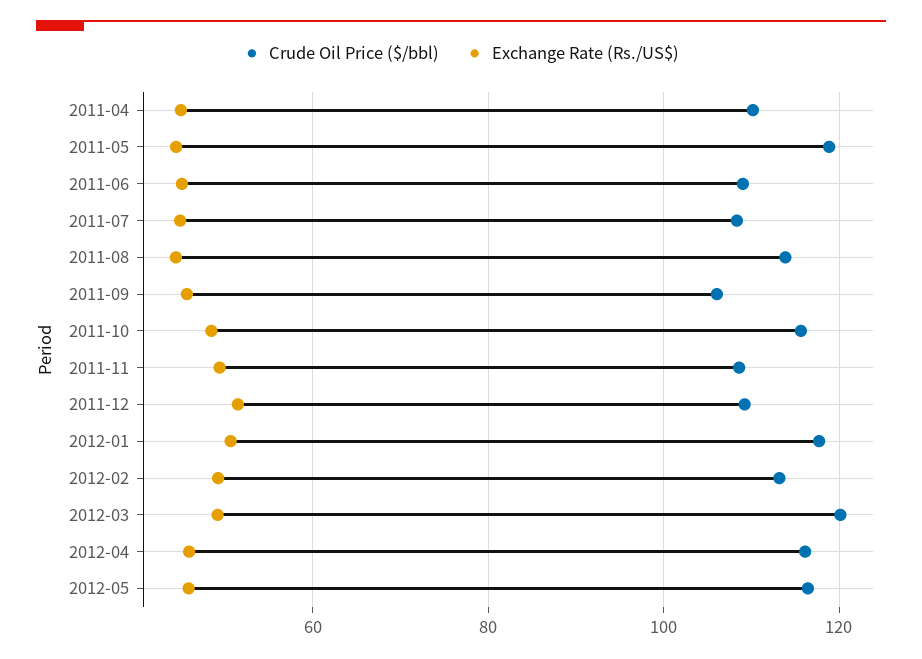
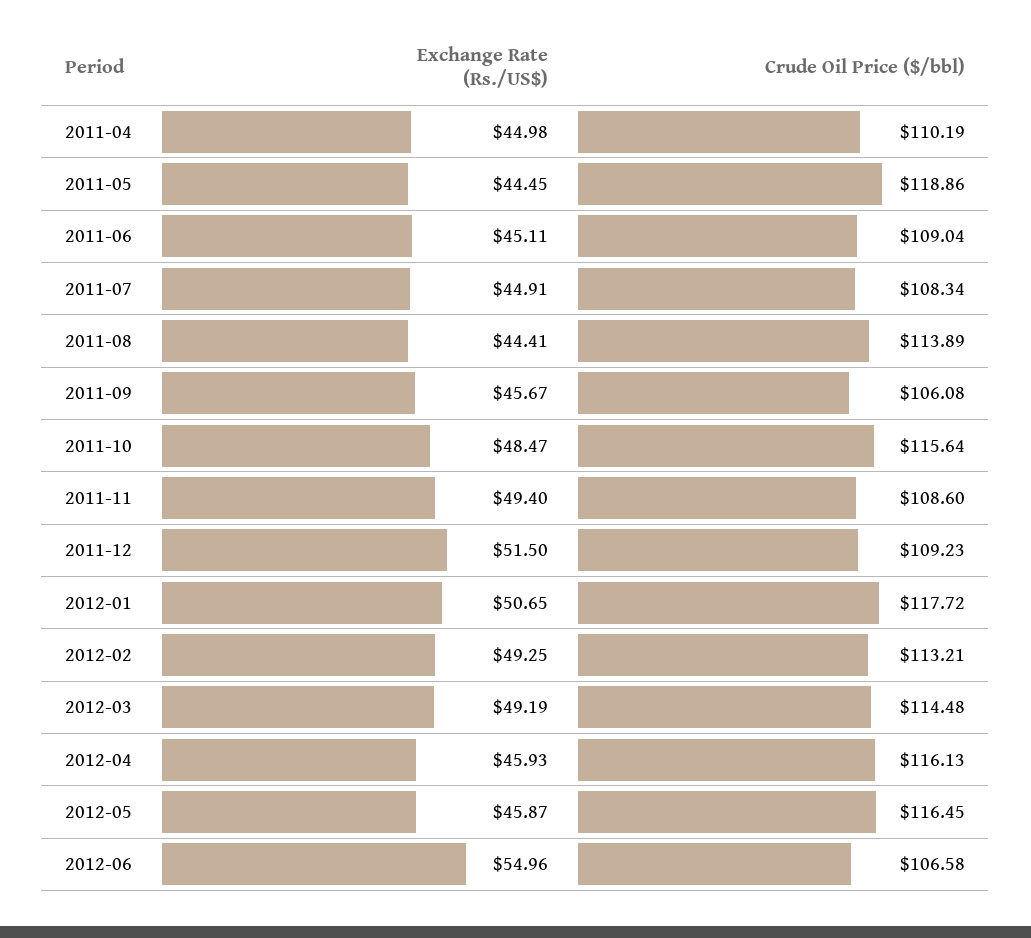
Crude Oil Price ($/bbl), 2012-03: 120 -> 114.48
Exchange Rate (Rs./US$), 2012-06: none -> 54.96
Crude Oil Price ($/bbl), 2012-06: none -> 106.58

